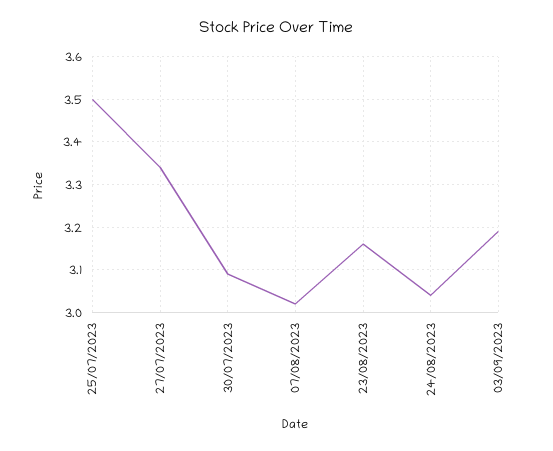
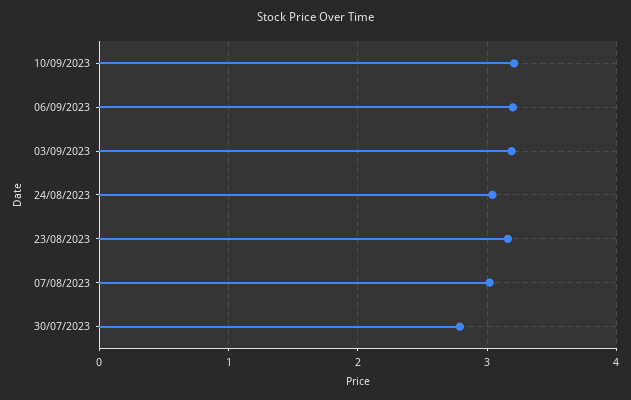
25/07/2023: 3.5 -> none
27/07/2023: 3.35 -> none
30/07/2023: 3.1 -> 2.8
10/09/2023: none -> 3.2
06/09/2023: none -> 3.2

